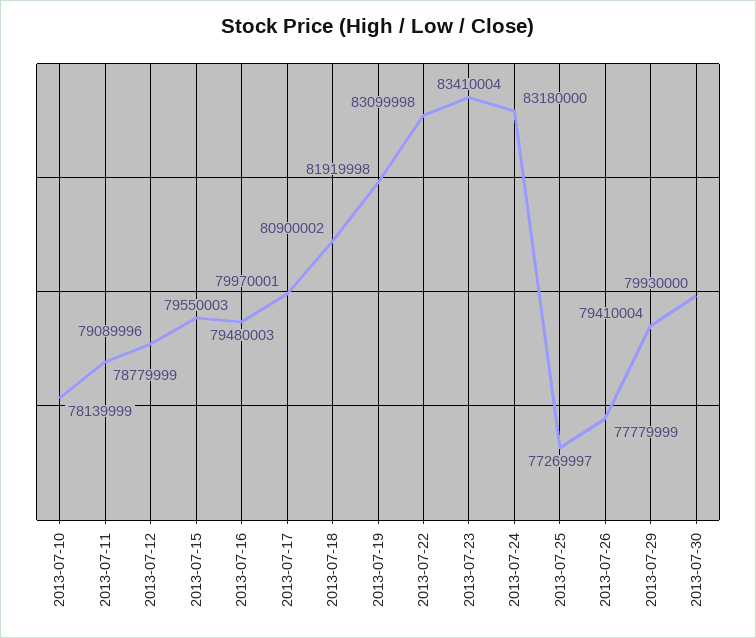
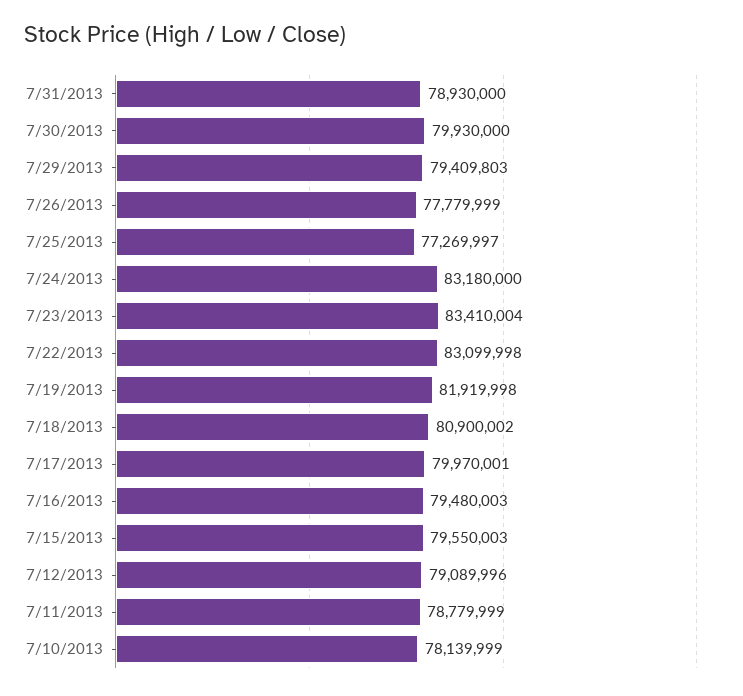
2013-07-29: 79410004 -> 79409803
7/31/2013: none -> 78930000

